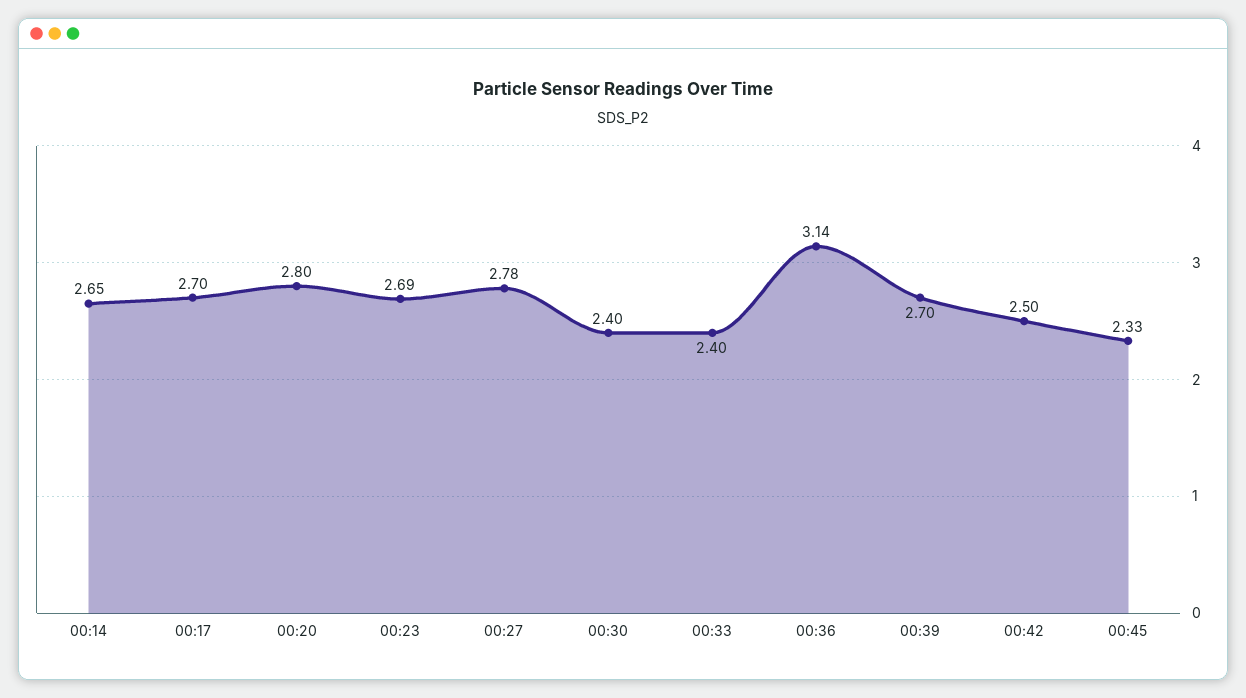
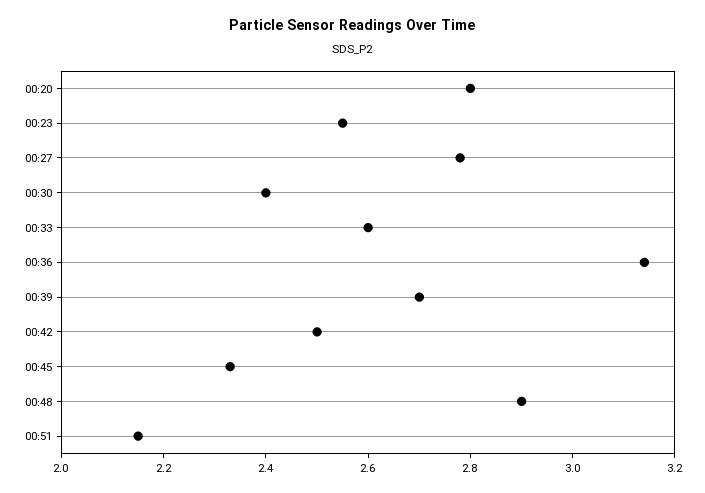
00:14: 2.65 -> none
00:17: 2.7 -> none
00:23: 2.69 -> 2.55
00:33: 2.4 -> 2.6
00:48: none -> 2.9
00:51: none -> 2.15

